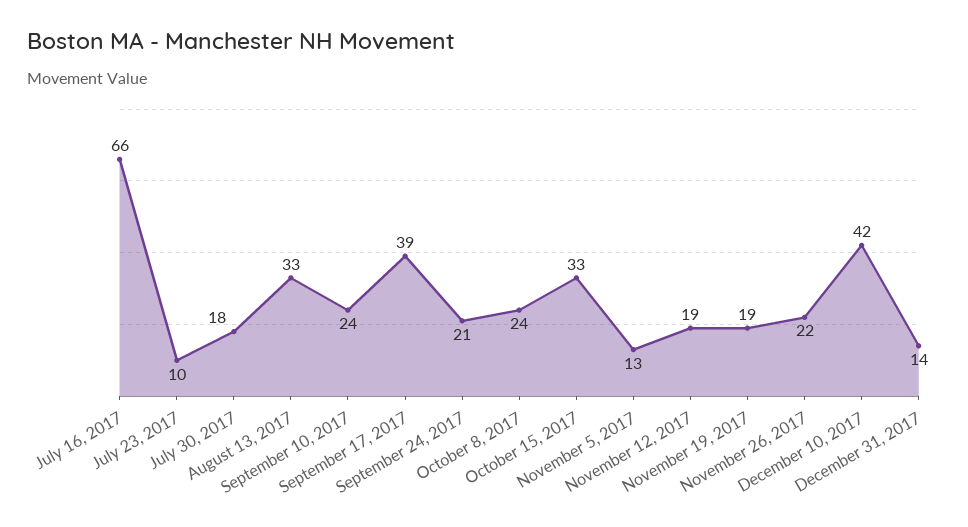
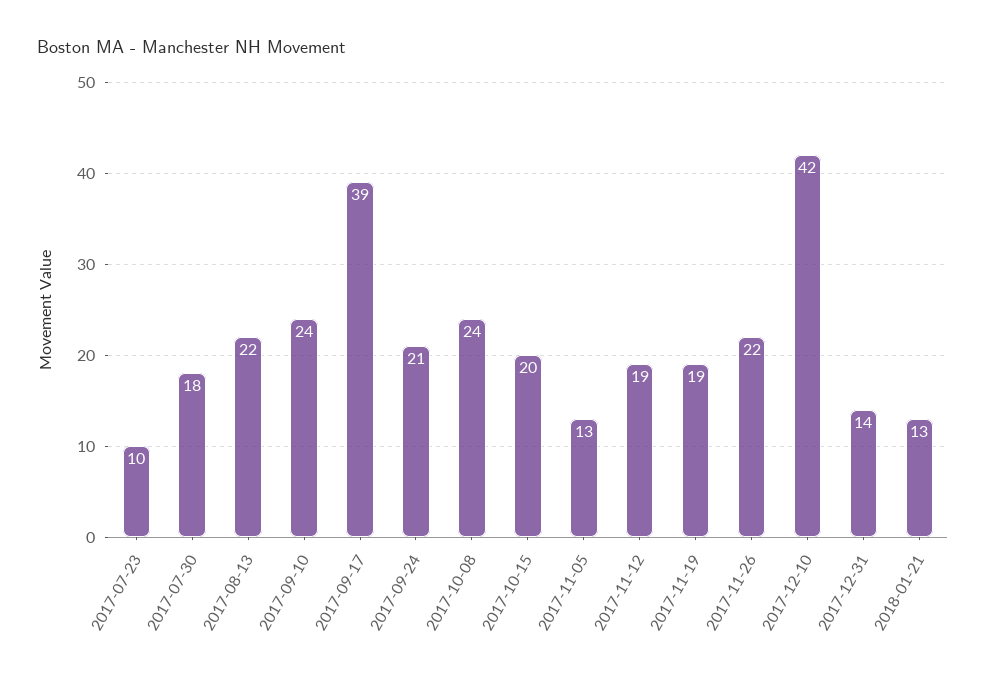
July 16, 2017: 66 -> none
August 13, 2017: 33 -> 22
October 15, 2017: 33 -> 20
2018-01-21: none -> 13

